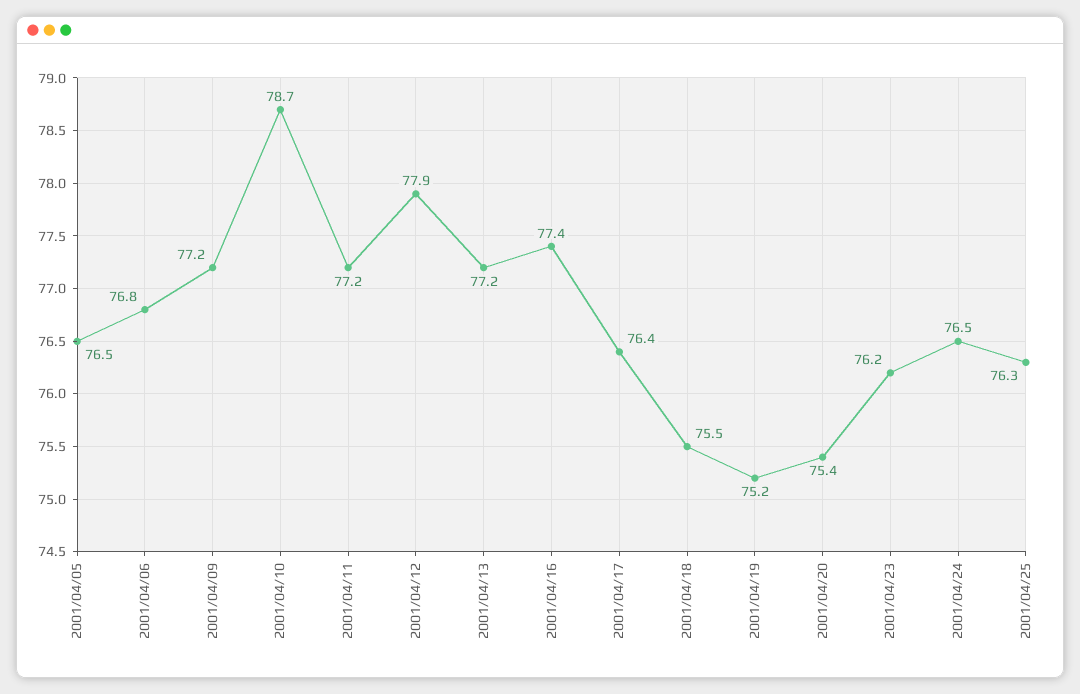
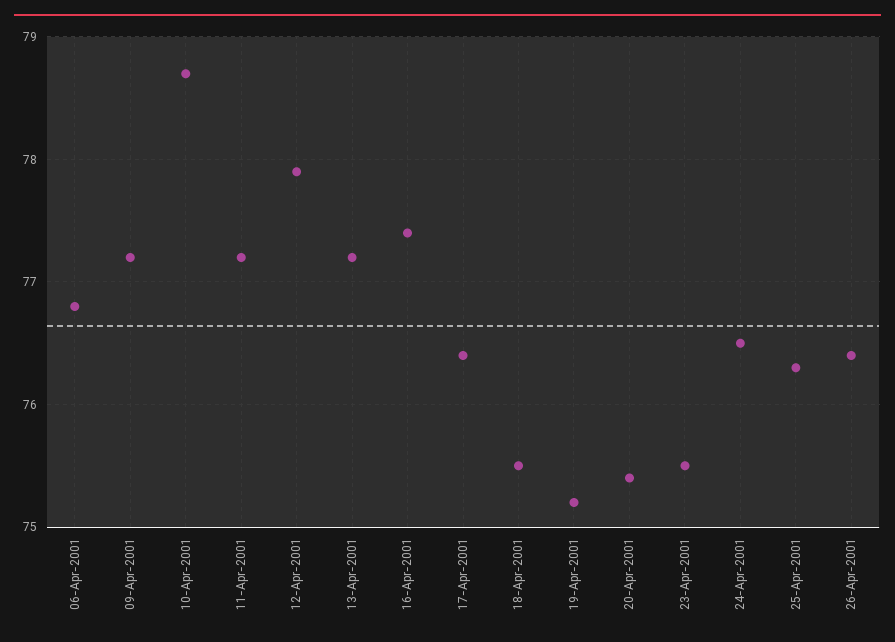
2001/04/05: 76.5 -> none
2001/04/23: 76.2 -> 75.5
26-Apr-2001: none -> 76.4

